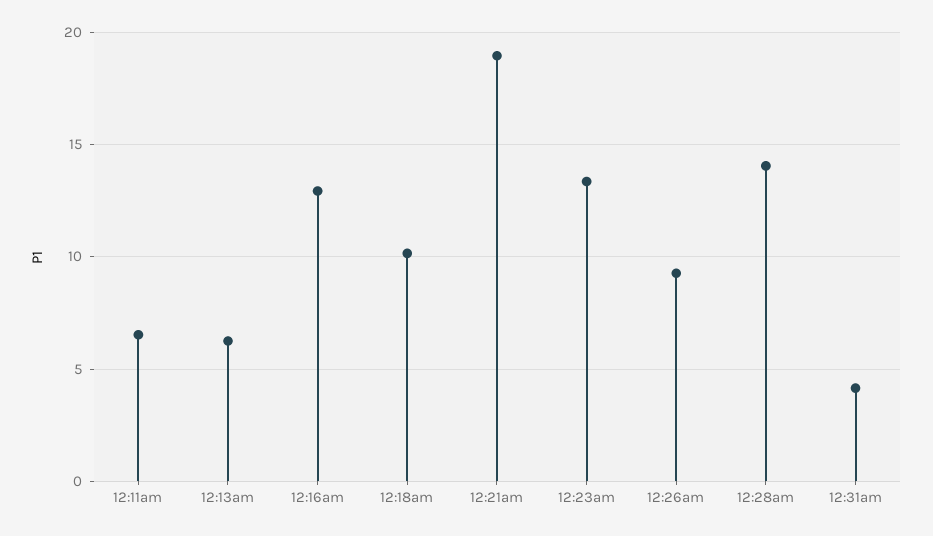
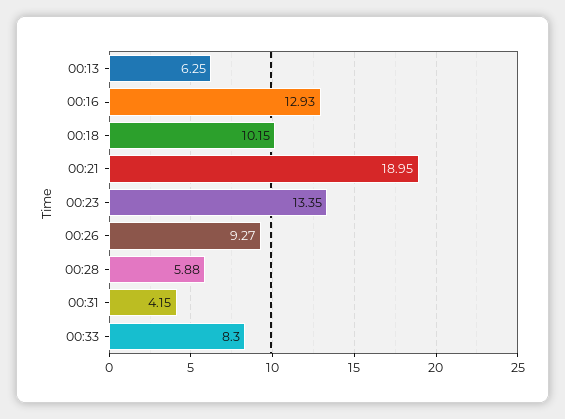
12:11am: 6.5 -> none
12:28am: 14 -> 5.88
00:33: none -> 8.3

